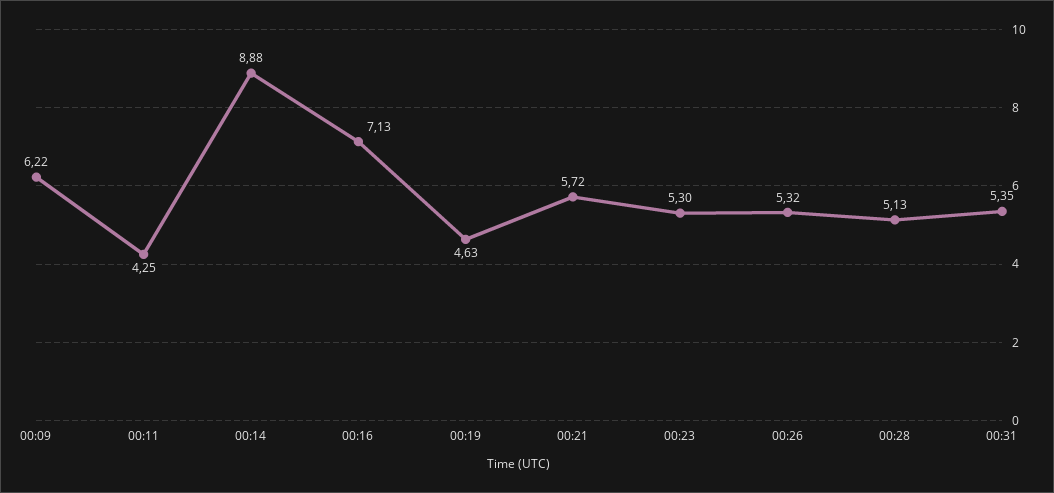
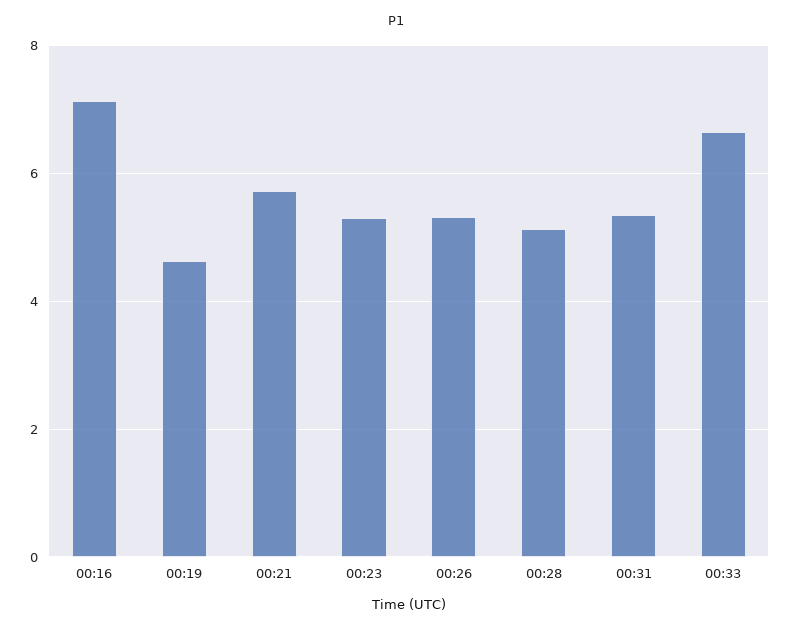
00:09: 6.22 -> none
00:11: 4.25 -> none
00:14: 8.88 -> none
00:33: none -> 6.6

